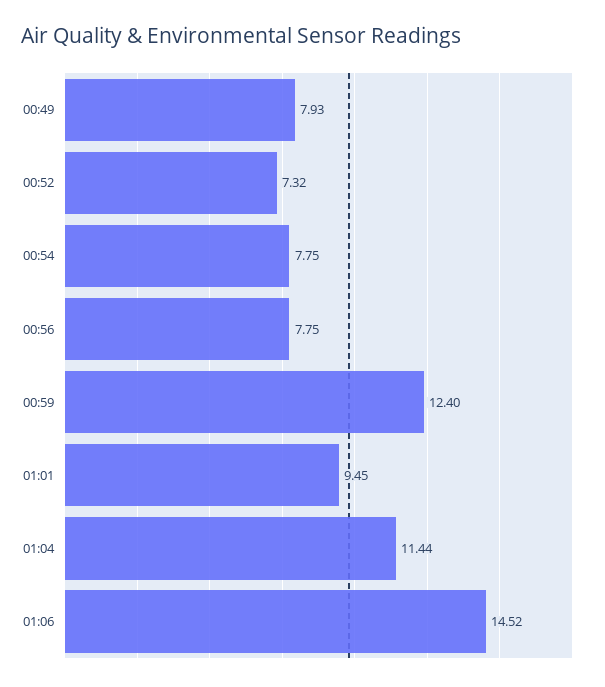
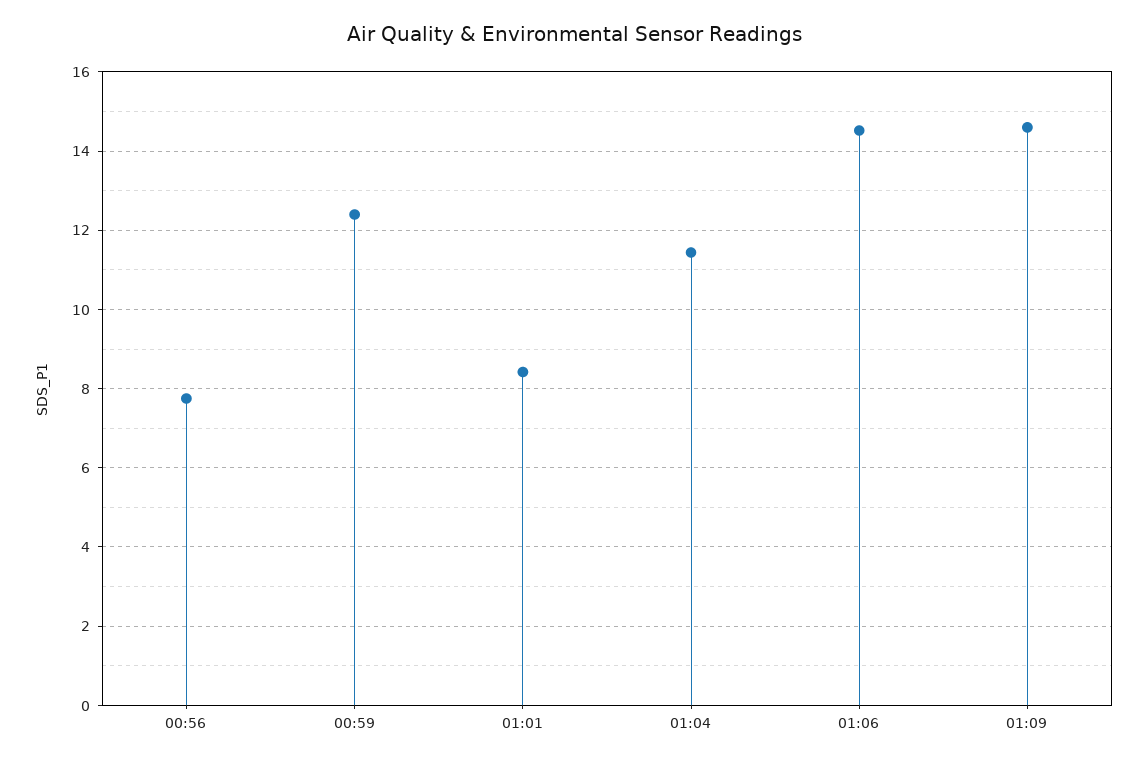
00:49: 7.93 -> none
00:52: 7.32 -> none
00:54: 7.75 -> none
01:01: 9.45 -> 8.4
01:09: none -> 14.6

